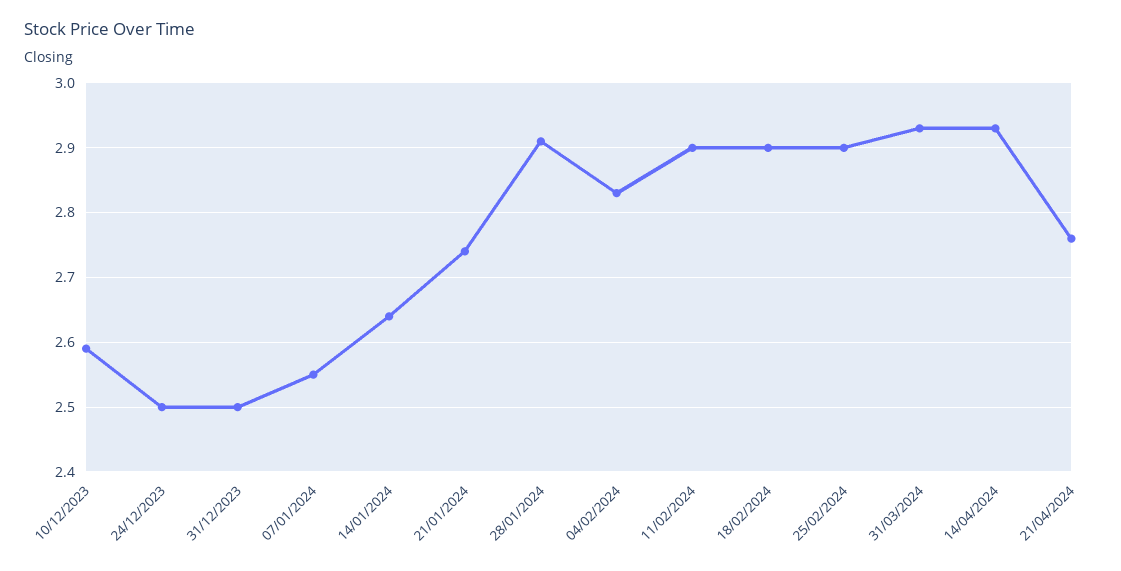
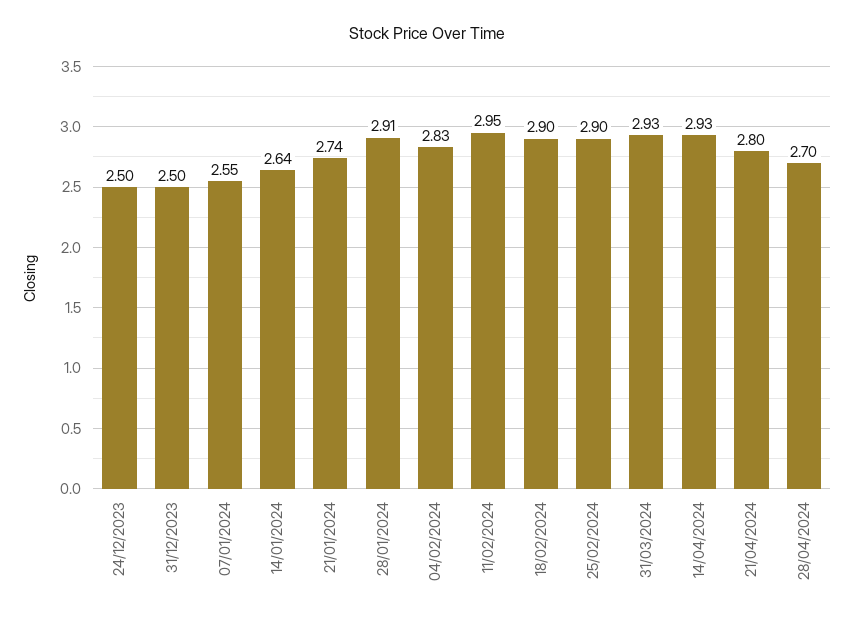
10/12/2023: 2.59 -> none
11/02/2024: 2.9 -> 2.95
21/04/2024: 2.76 -> 2.8
28/04/2024: none -> 2.7

